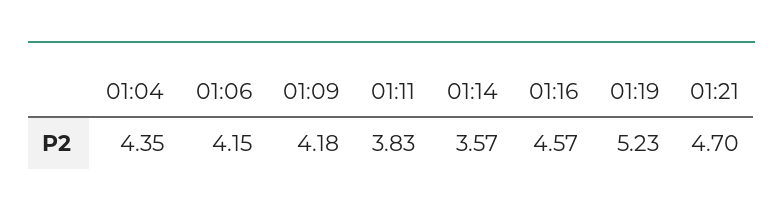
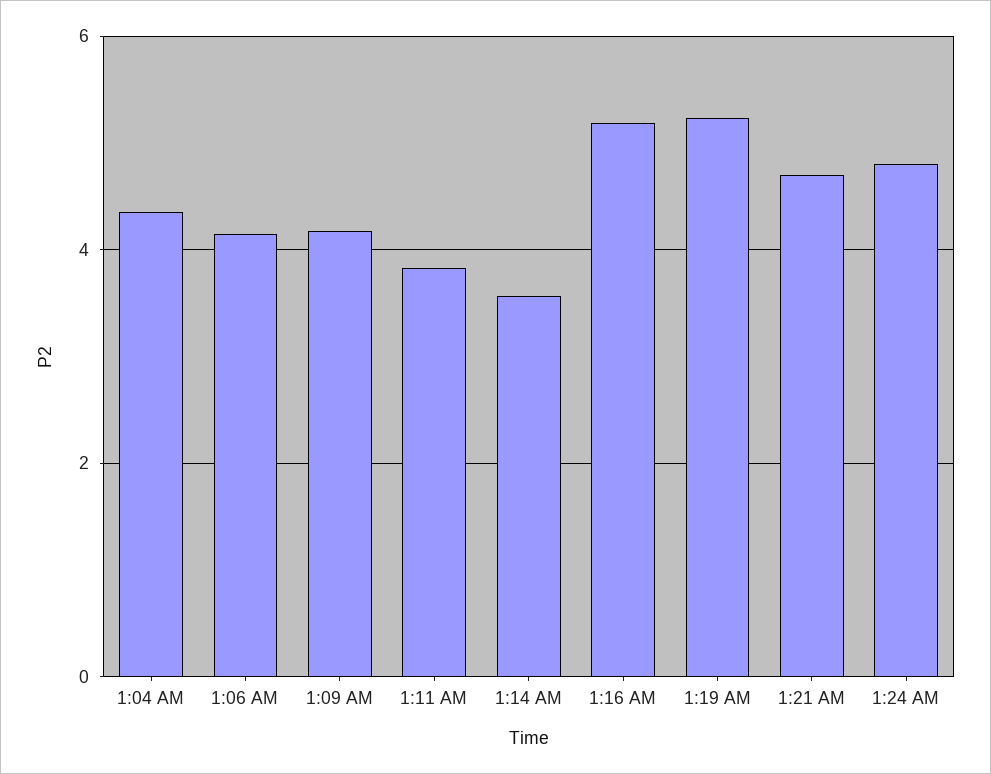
01:16: 4.57 -> 5.2
1:24 AM: none -> 4.8

